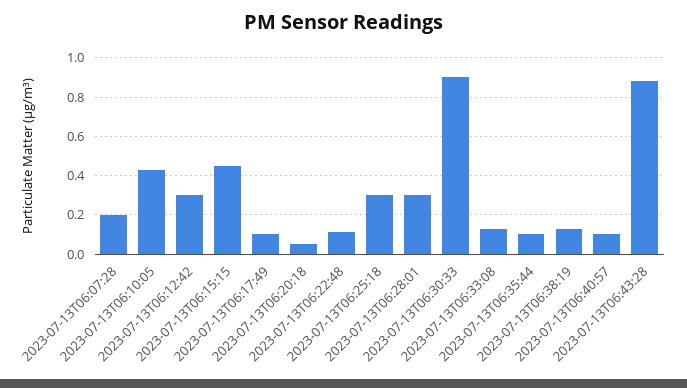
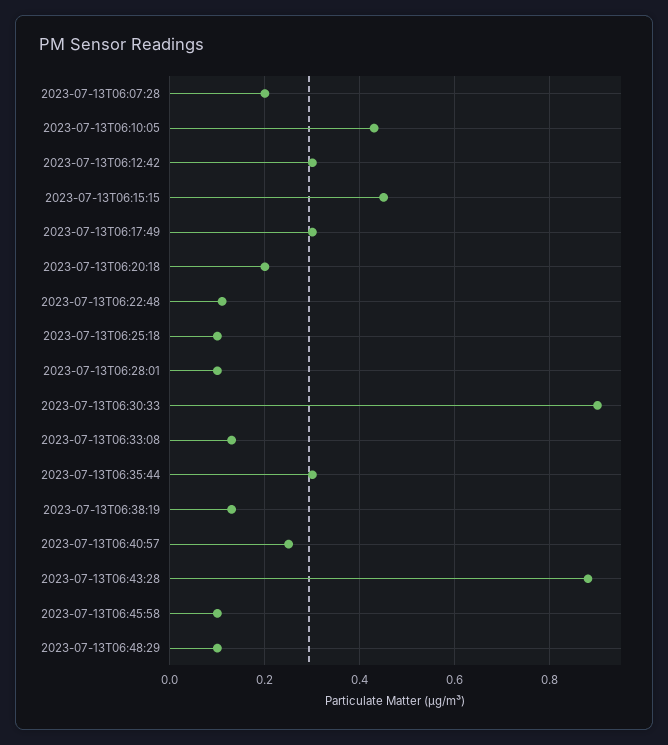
2023-07-13T06:17:49: 0.1 -> 0.3
2023-07-13T06:20:18: 0.05 -> 0.2
2023-07-13T06:25:18: 0.3 -> 0.1
2023-07-13T06:28:01: 0.3 -> 0.1
2023-07-13T06:35:44: 0.1 -> 0.3
2023-07-13T06:40:57: 0.1 -> 0.25
2023-07-13T06:45:58: none -> 0.1
2023-07-13T06:48:29: none -> 0.1

